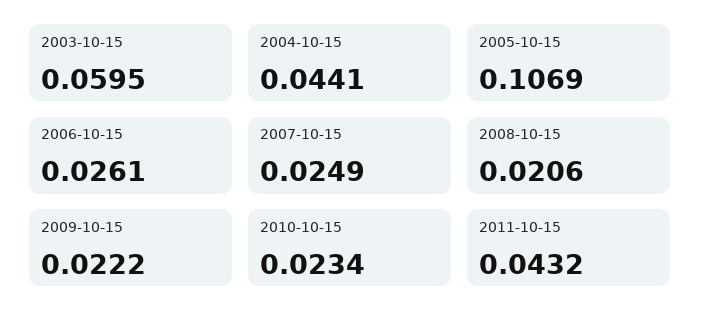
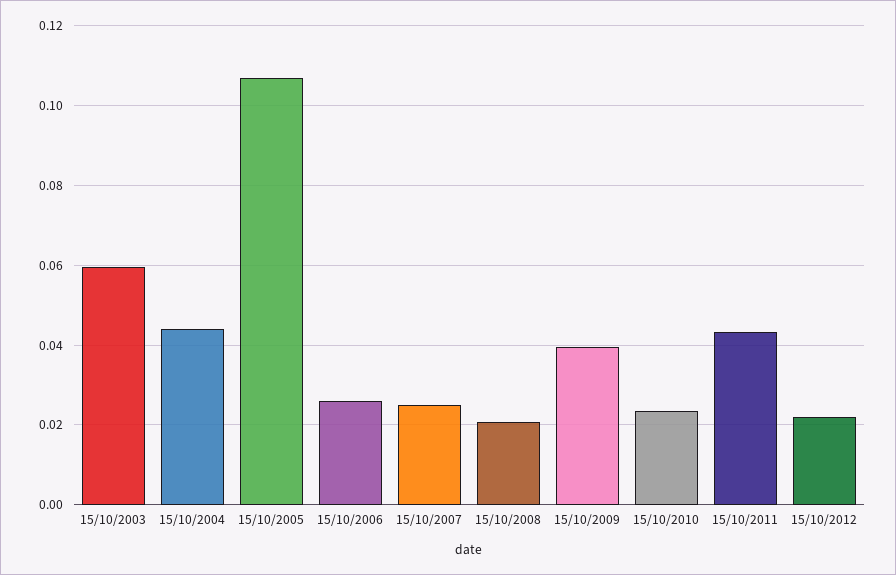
2009-10-15: 0.0222 -> 0.04
15/10/2012: none -> 0.022

